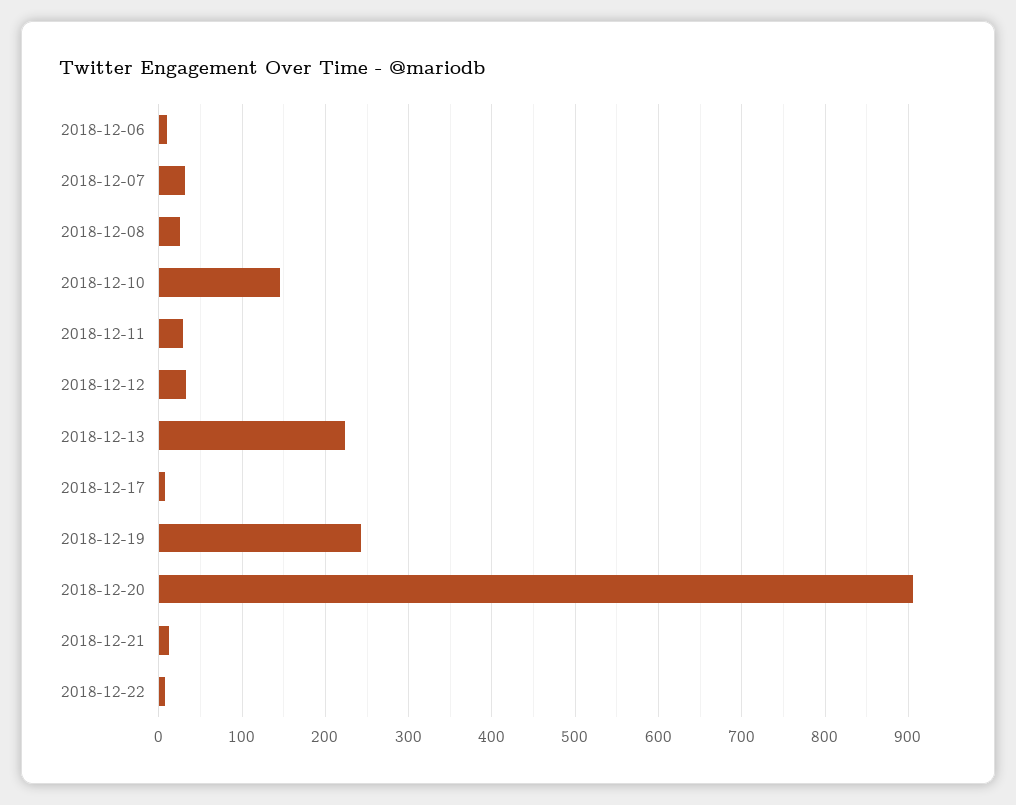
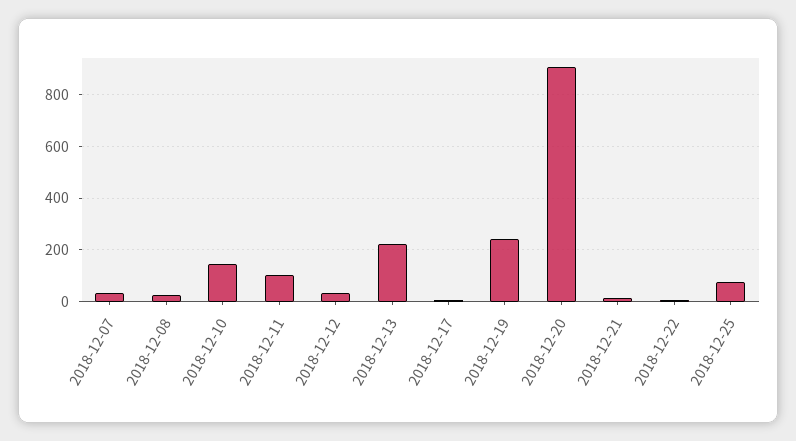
2018-12-06: 10 -> none
2018-12-11: 30 -> 100
2018-12-25: none -> 75

